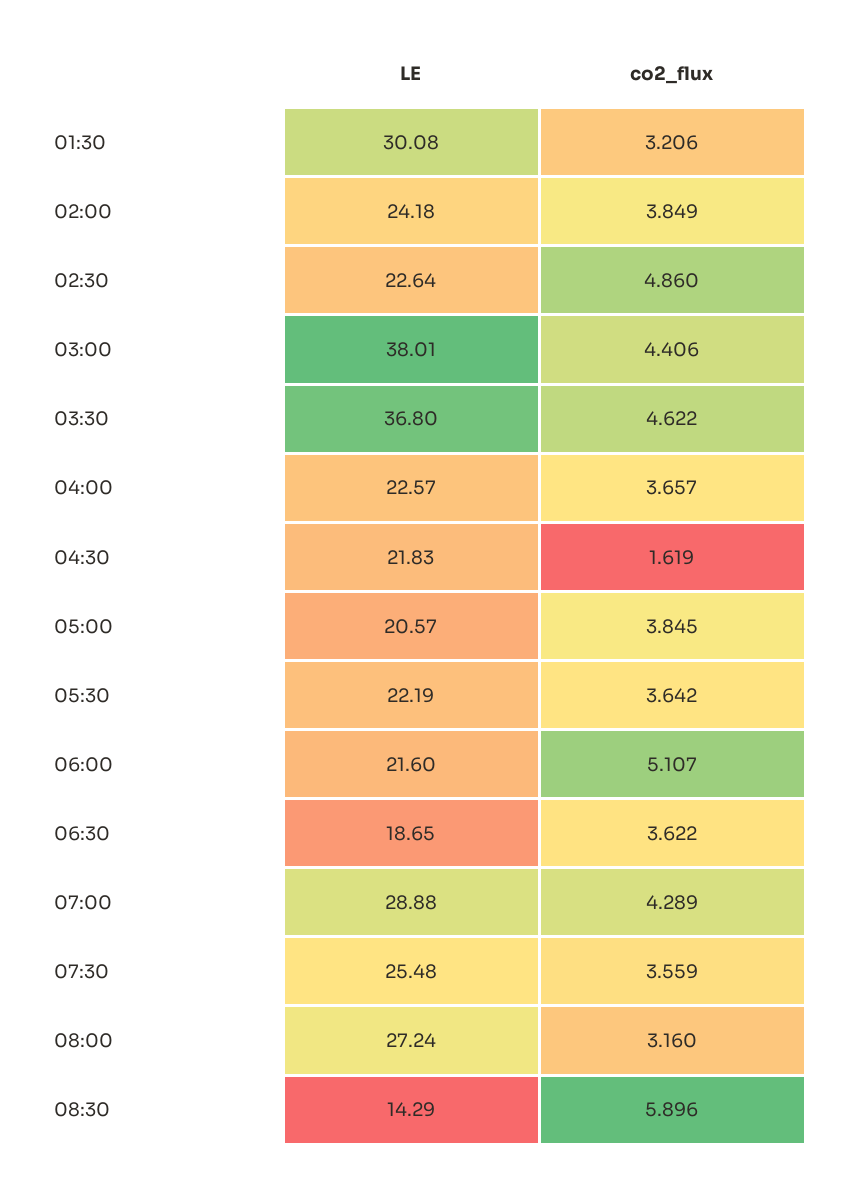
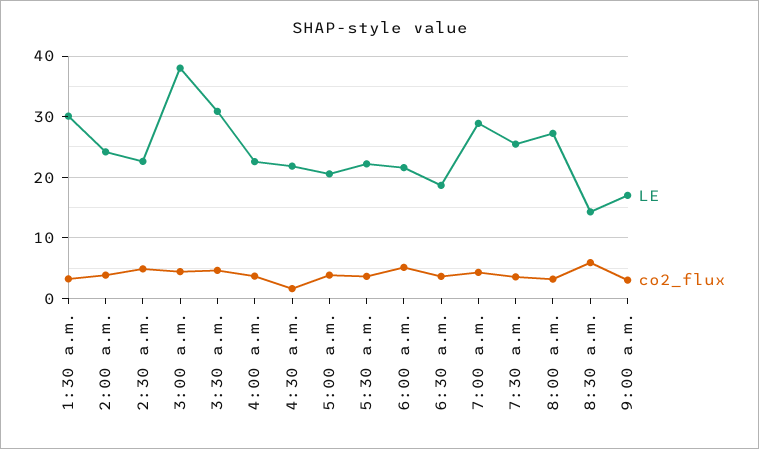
LE, 03:30: 36.8 -> 31
LE, 9:00 a.m.: none -> 17
co2_flux, 9:00 a.m.: none -> 3

